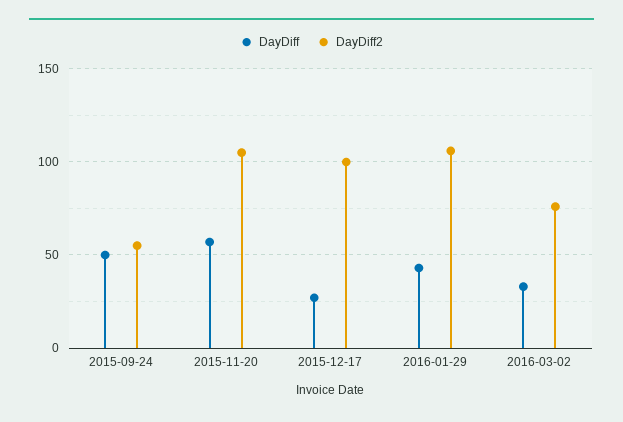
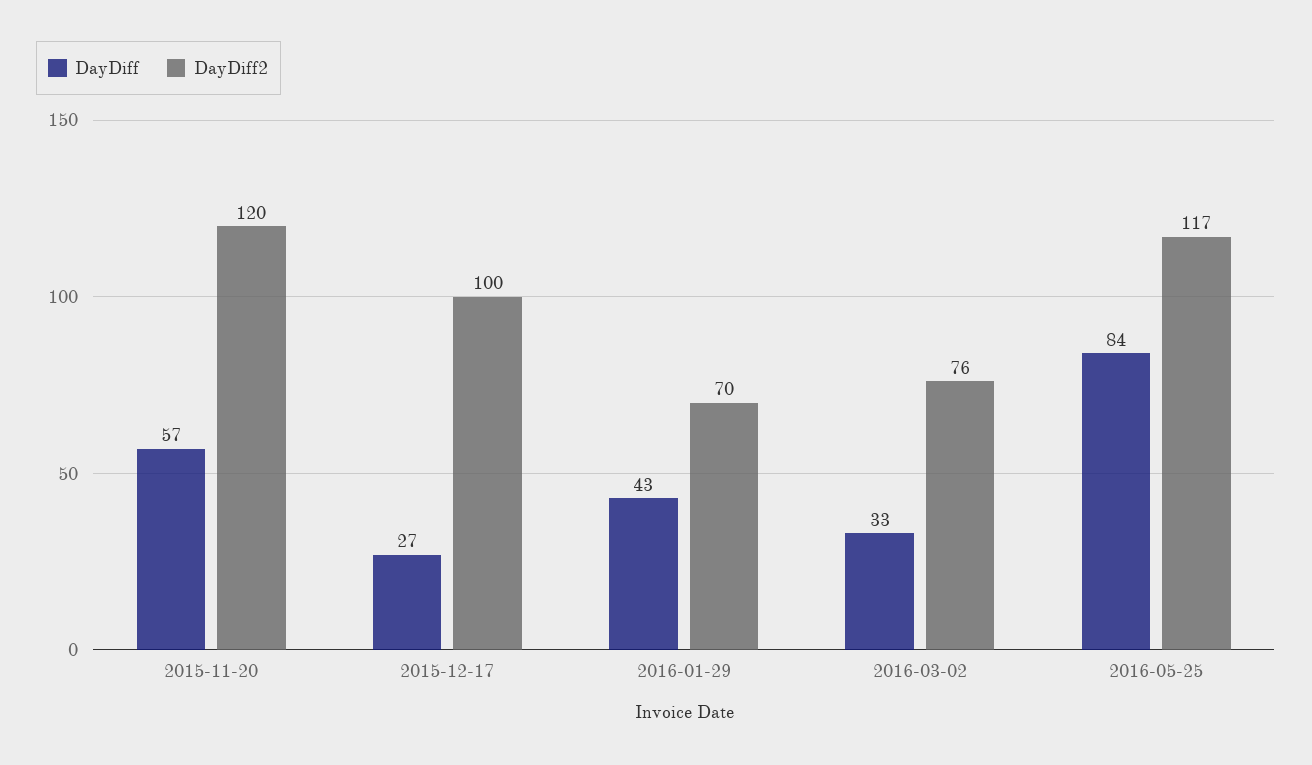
DayDiff, 2015-09-24: 50 -> none
DayDiff2, 2015-09-24: 55 -> none
DayDiff2, 2015-11-20: 105 -> 120
DayDiff2, 2016-01-29: 105 -> 70
DayDiff, 2016-05-25: none -> 84
DayDiff2, 2016-05-25: none -> 117

